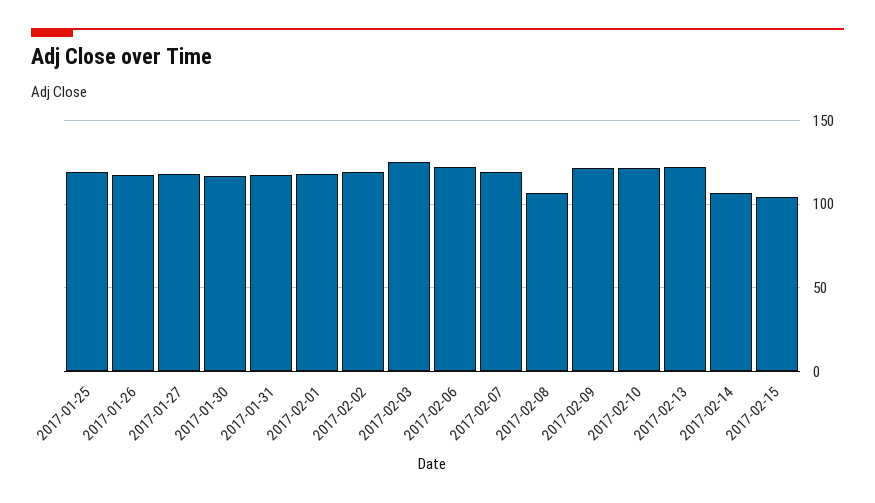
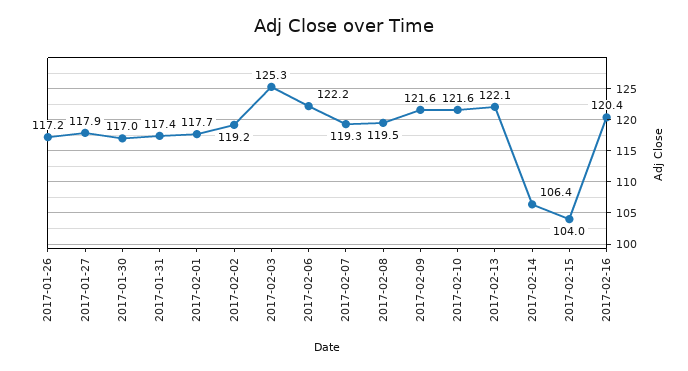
2017-01-25: 120 -> none
2017-02-08: 105 -> 119.5
2017-02-16: none -> 120.4

